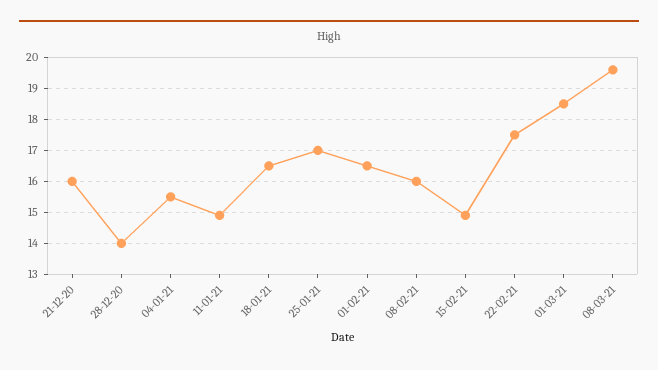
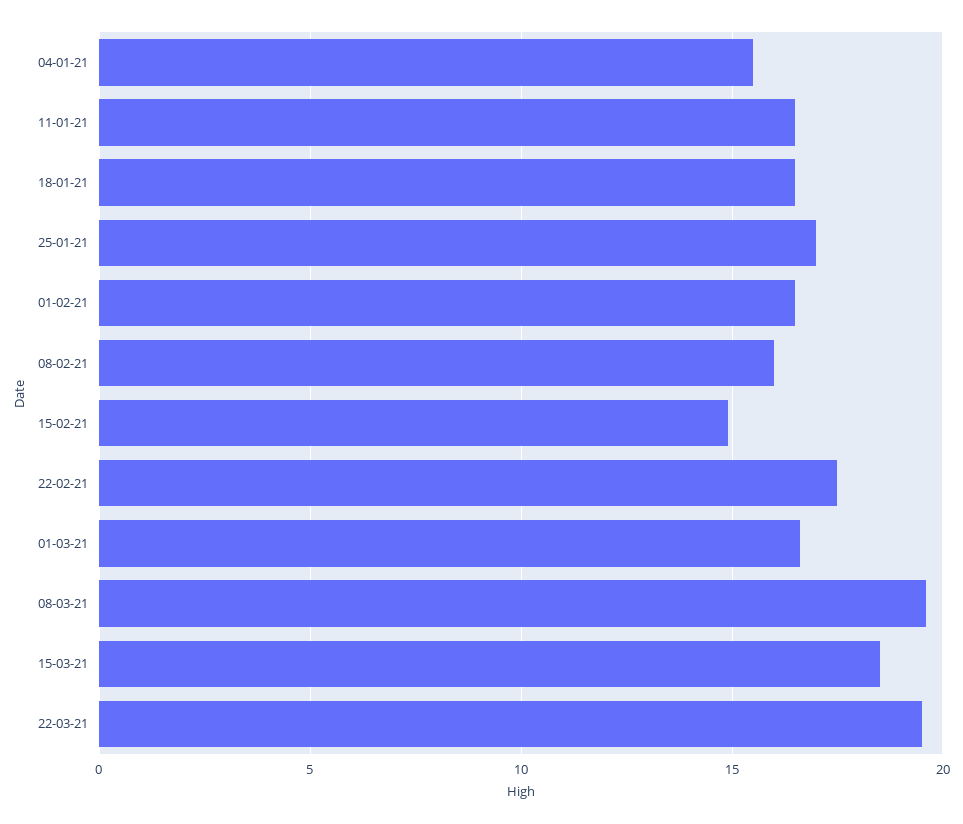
21-12-20: 16 -> none
28-12-20: 14 -> none
11-01-21: 15 -> 16.5
01-03-21: 18.5 -> 16.5
15-03-21: none -> 18.5
22-03-21: none -> 19.5

